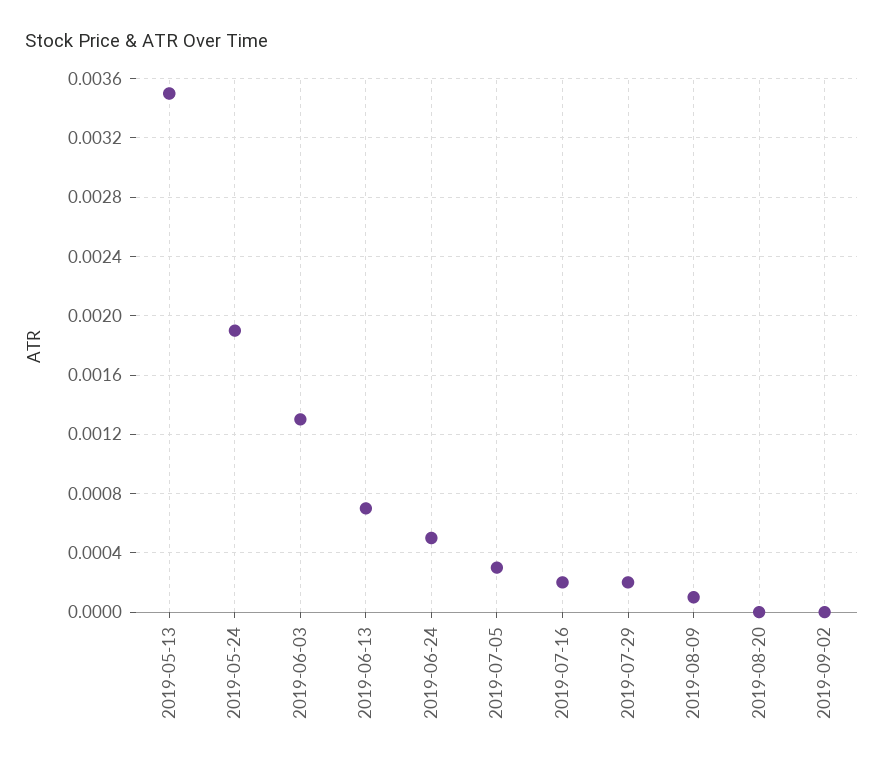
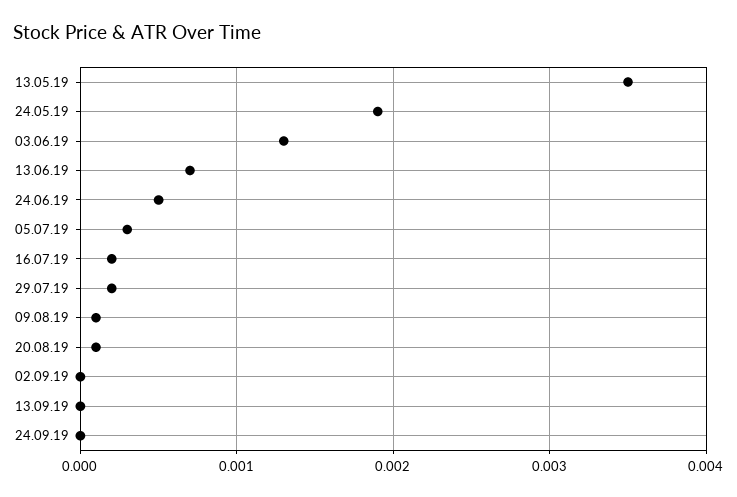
2019-08-20: 0 -> 0.0001
13.09.19: none -> 0
24.09.19: none -> 0

